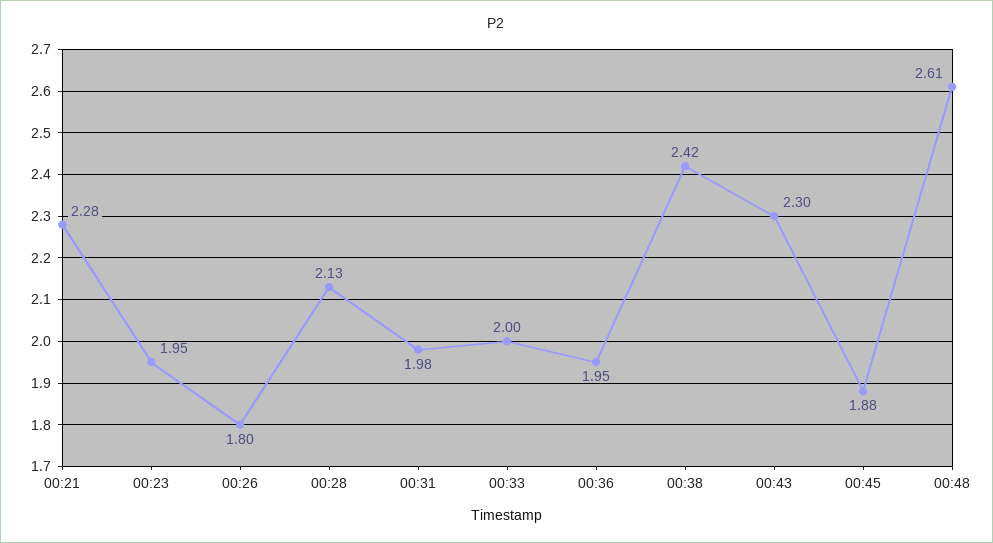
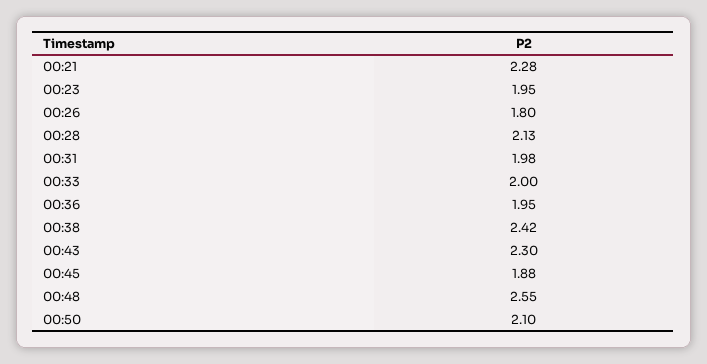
00:48: 2.61 -> 2.55
00:50: none -> 2.1

